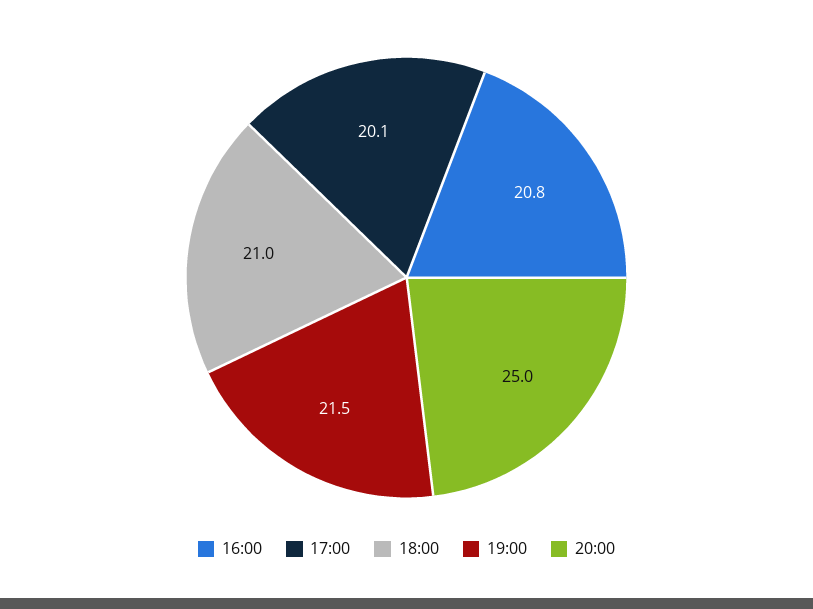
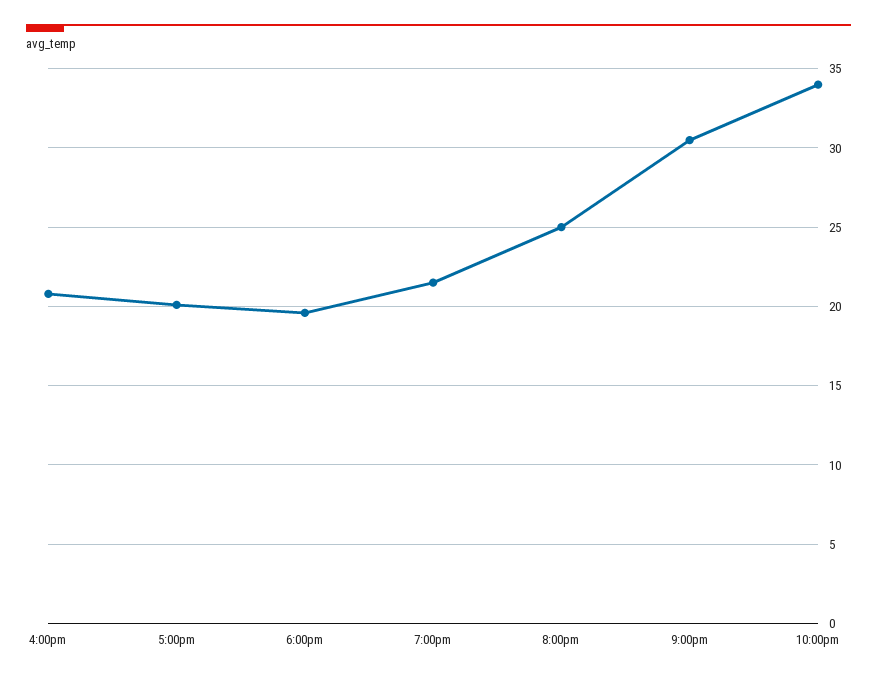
18:00: 21 -> 19.5
9:00pm: none -> 30.5
10:00pm: none -> 34

